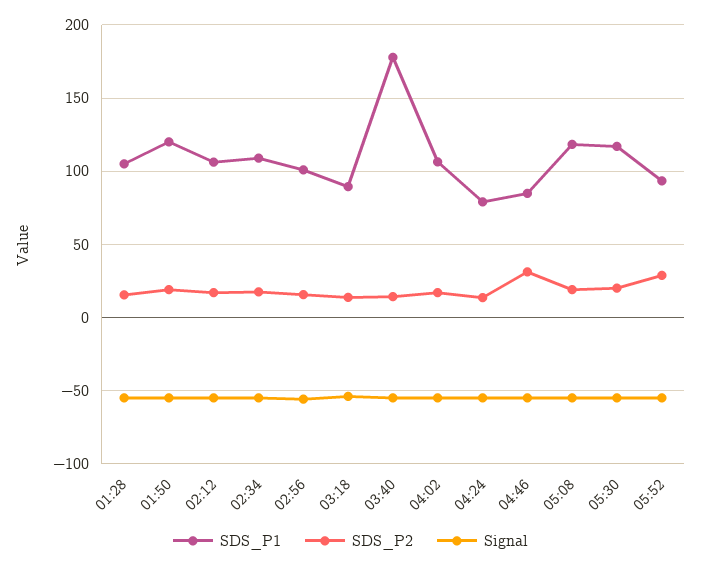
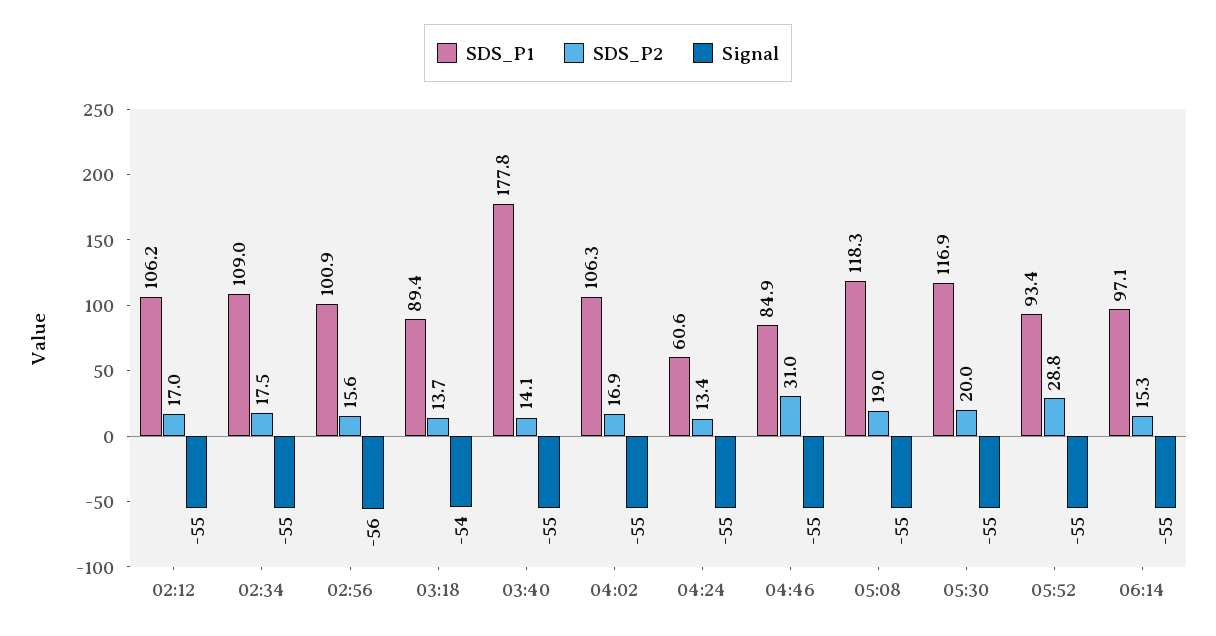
SDS_P1, 01:28: 105 -> none
SDS_P2, 01:28: 15 -> none
Signal, 01:28: -55 -> none
SDS_P1, 01:50: 120 -> none
SDS_P2, 01:50: 20 -> none
Signal, 01:50: -55 -> none
SDS_P1, 04:24: 80 -> 60.6
SDS_P1, 06:14: none -> 97.1
SDS_P2, 06:14: none -> 15.3
Signal, 06:14: none -> -55

